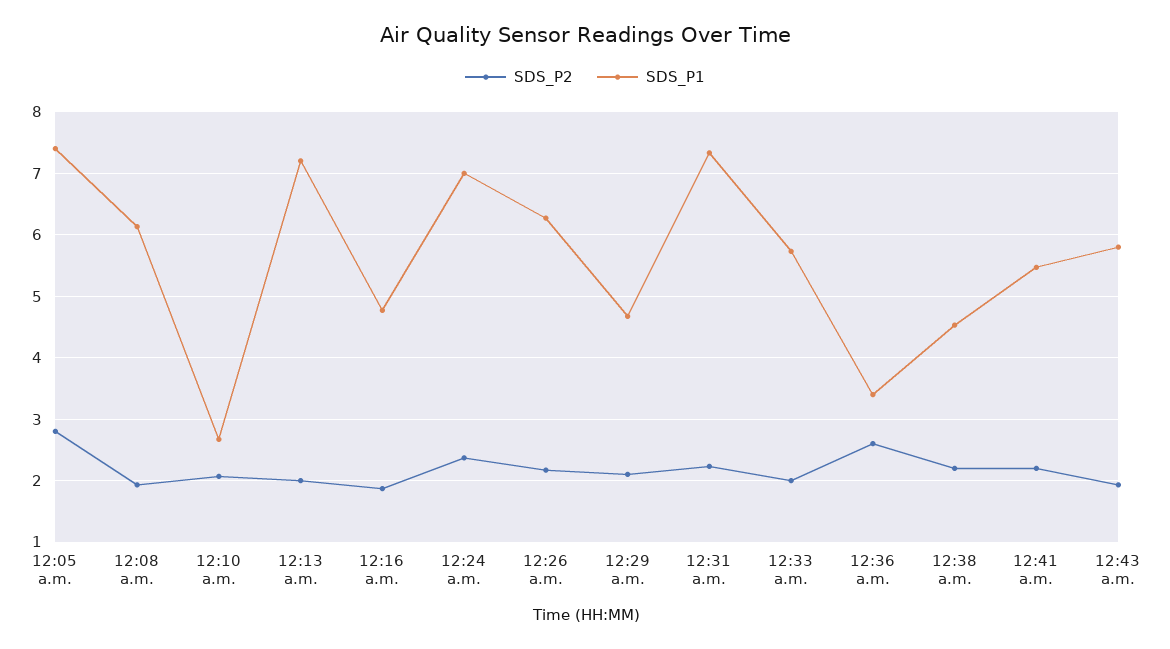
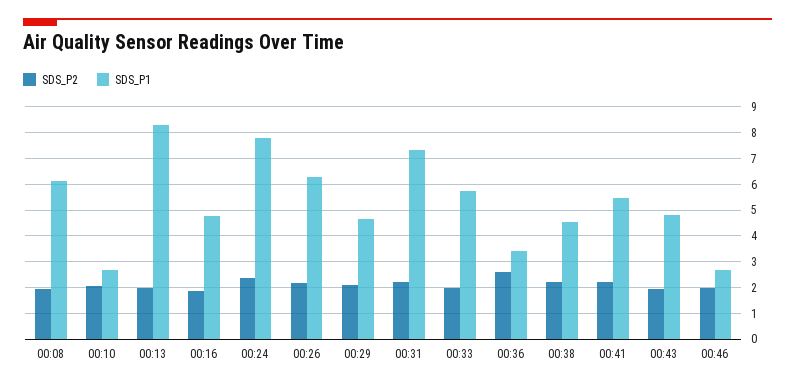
SDS_P2, 12:05 a.m.: 2.8 -> none
SDS_P1, 12:05 a.m.: 7.4 -> none
SDS_P1, 12:13 a.m.: 7.2 -> 8.25
SDS_P1, 12:24 a.m.: 7 -> 7.75
SDS_P1, 12:43 a.m.: 5.8 -> 4.75
SDS_P2, 00:46: none -> 2
SDS_P1, 00:46: none -> 2.75

